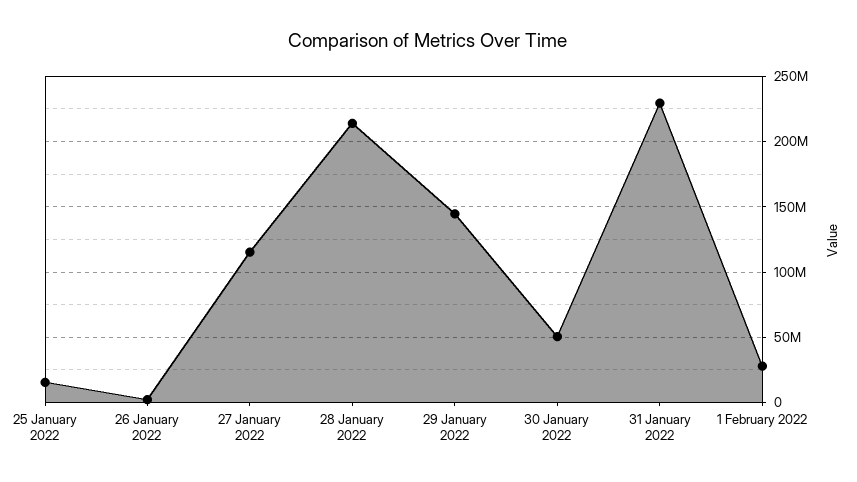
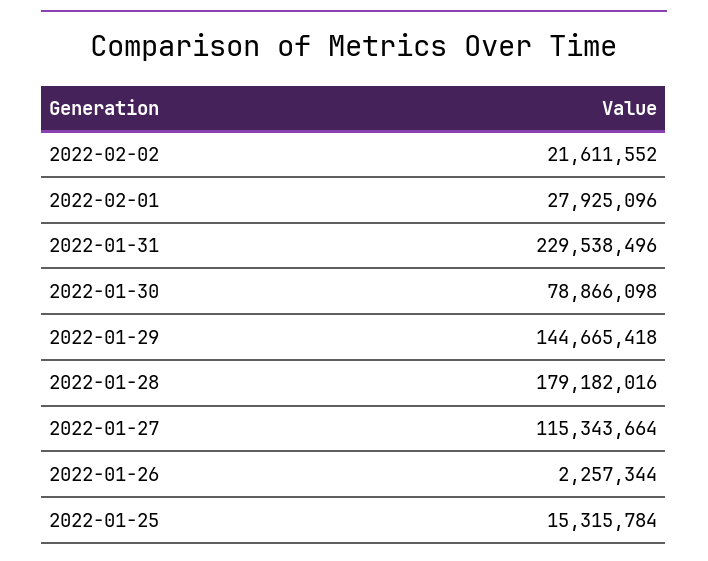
28 January 2022: 215000000 -> 179182016
30 January 2022: 50000000 -> 78866098
2022-02-02: none -> 21611552

